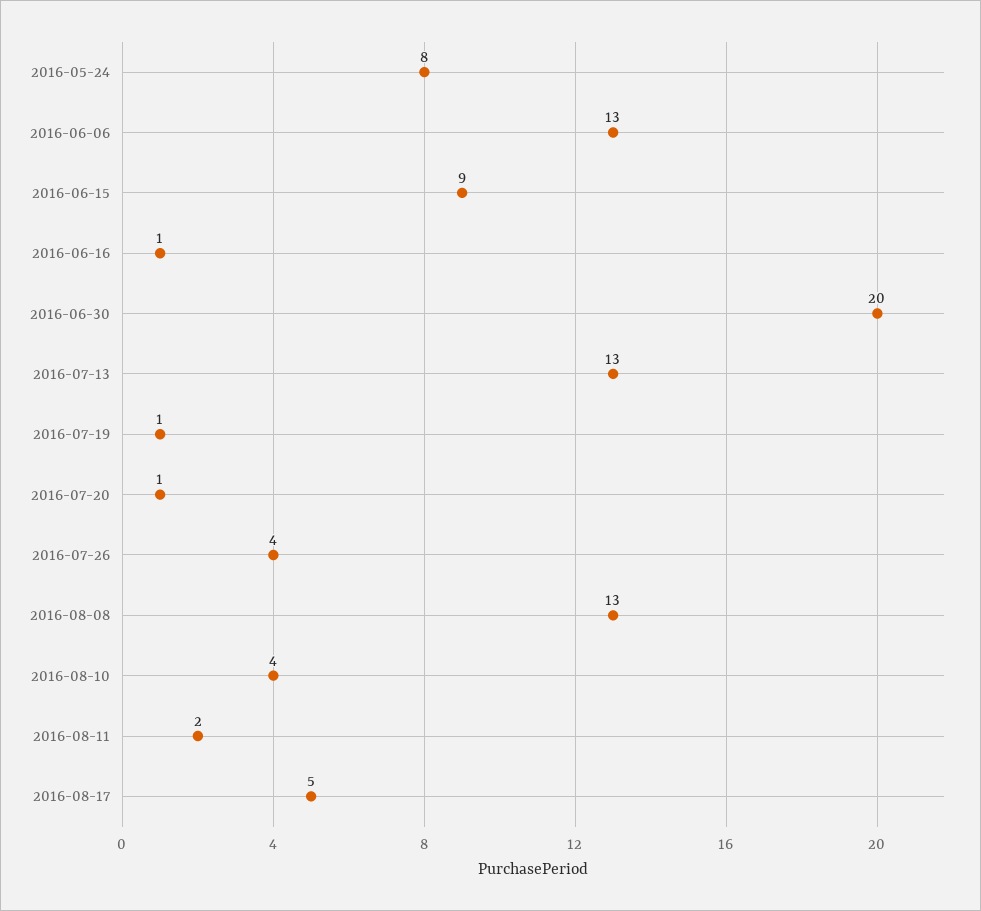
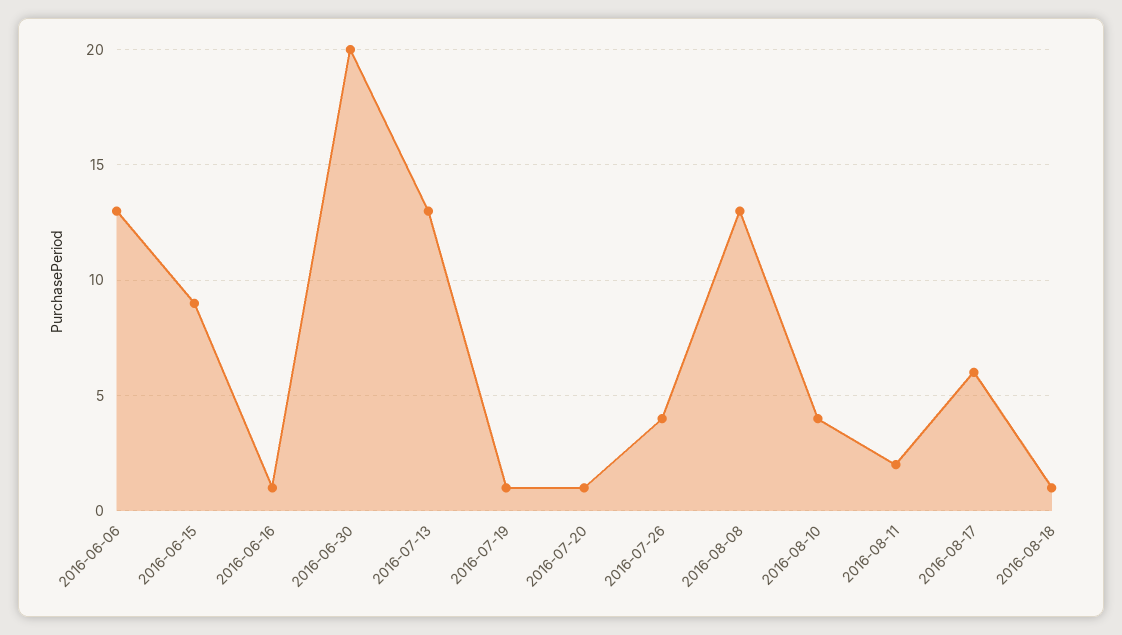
2016-05-24: 8 -> none
2016-08-17: 5 -> 6
2016-08-18: none -> 1

